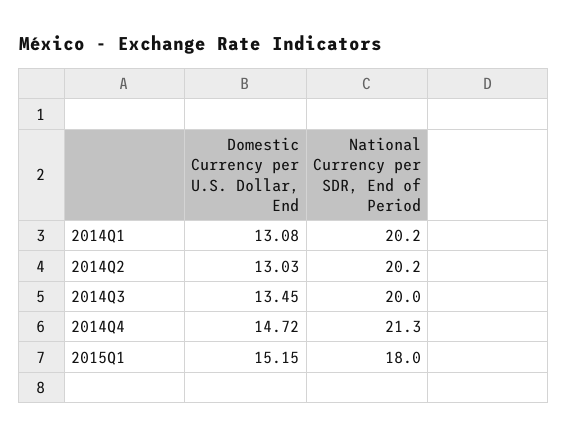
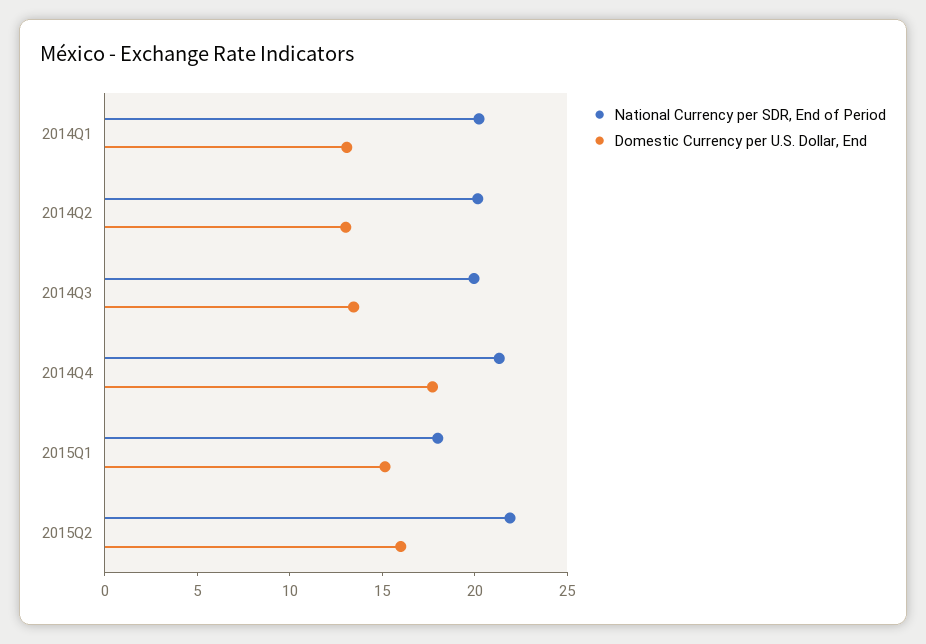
Domestic Currency per U.S. Dollar, End, 2014Q4: 14.72 -> 18
National Currency per SDR, End of Period, 2015Q2: none -> 22
Domestic Currency per U.S. Dollar, End, 2015Q2: none -> 16

